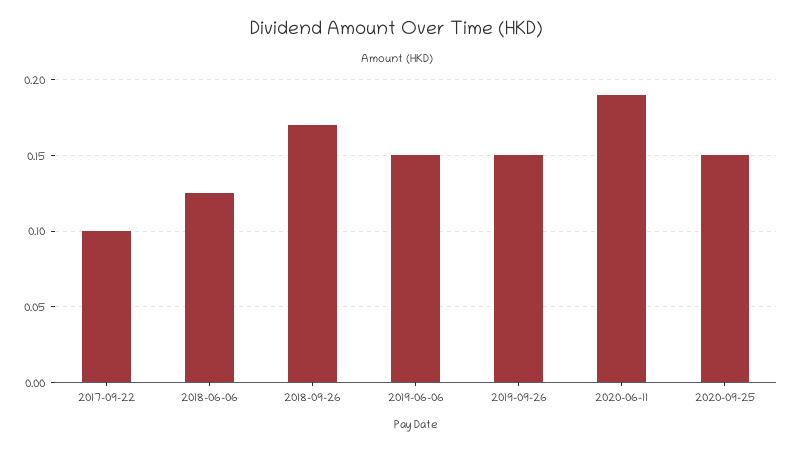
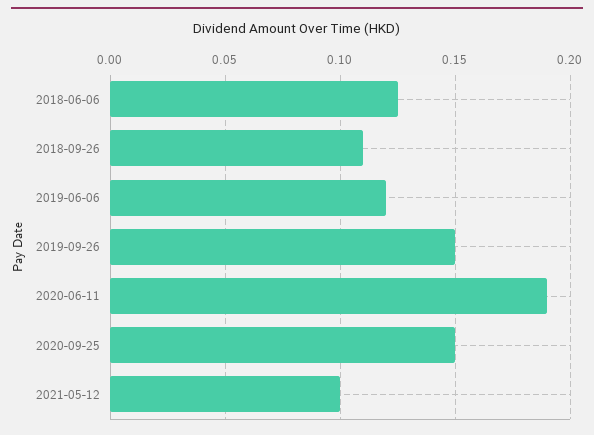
2017-09-22: 0.1 -> none
2018-09-26: 0.17 -> 0.11
2019-06-06: 0.15 -> 0.12
2021-05-12: none -> 0.1

